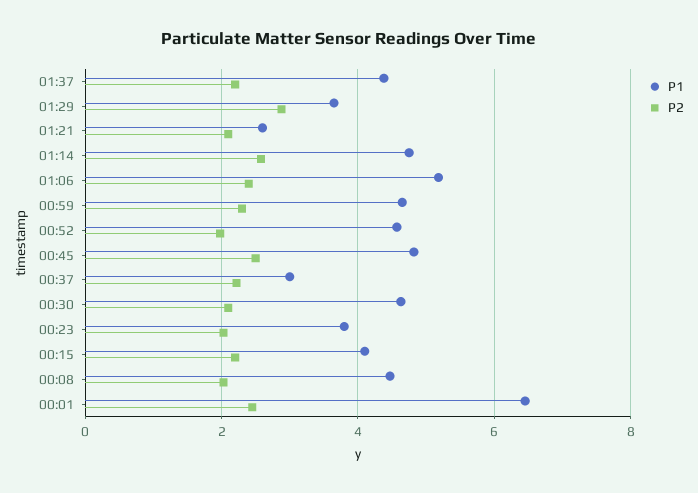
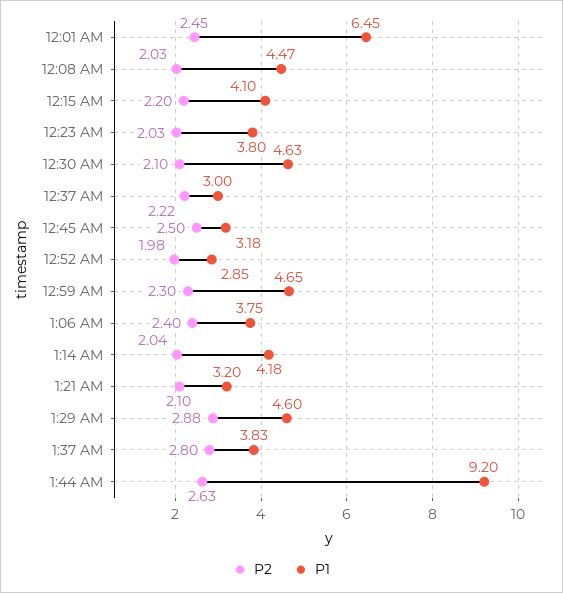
P1, 01:37: 4.4 -> 3.83
P2, 01:37: 2.2 -> 2.8
P1, 01:29: 3.6 -> 4.6
P1, 01:21: 2.6 -> 3.2
P1, 01:14: 4.8 -> 4.18
P2, 01:14: 2.6 -> 2.04
P1, 01:06: 5.2 -> 3.75
P1, 00:52: 4.6 -> 2.85
P1, 00:45: 4.8 -> 3.18
P2, 1:44 AM: none -> 2.63
P1, 1:44 AM: none -> 9.2

